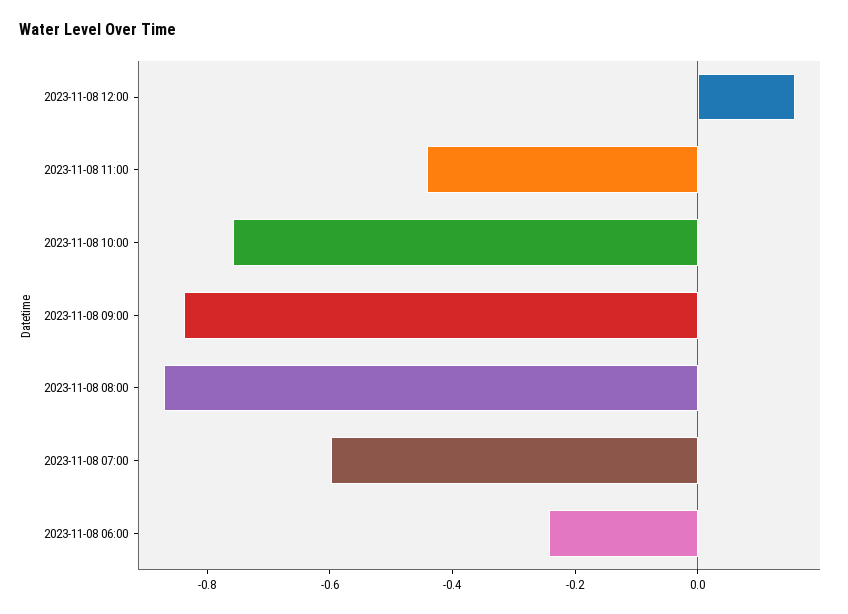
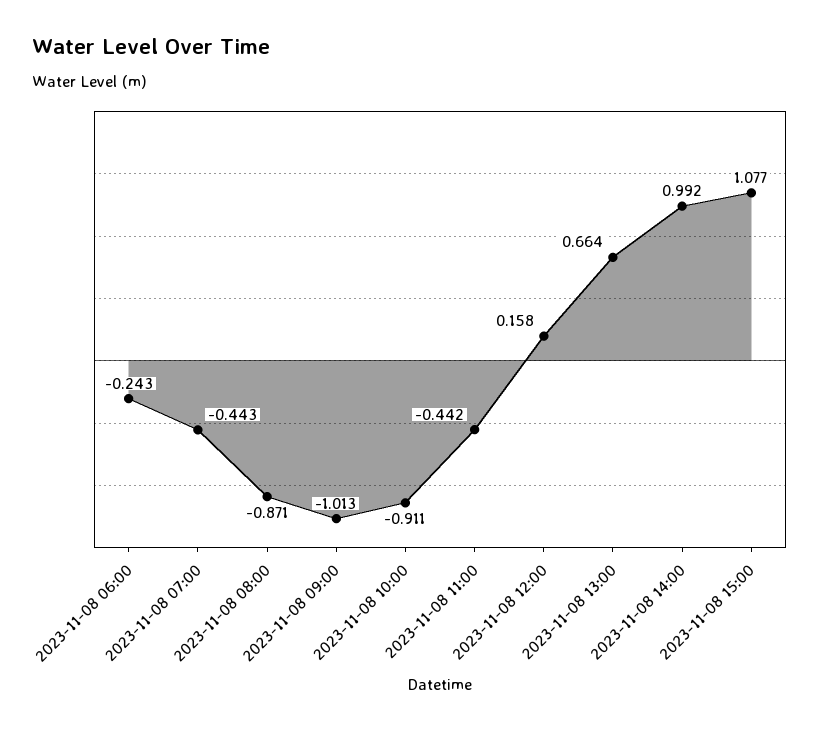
2023-11-08 10:00: -0.75 -> -0.911
2023-11-08 09:00: -0.85 -> -1.013
2023-11-08 07:00: -0.6 -> -0.443
2023-11-08 13:00: none -> 0.664
2023-11-08 14:00: none -> 0.992
2023-11-08 15:00: none -> 1.077

